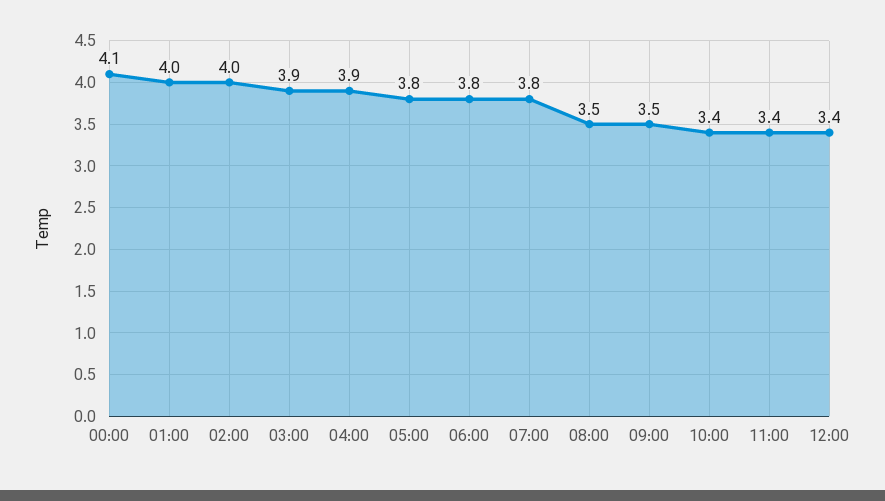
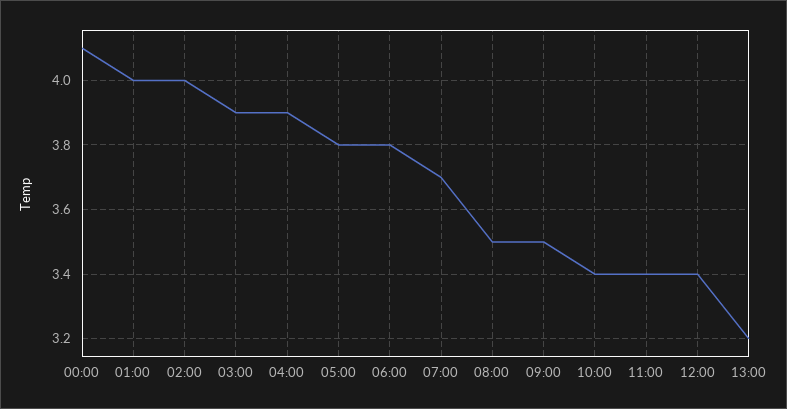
07:00: 3.8 -> 3.7
13:00: none -> 3.2

